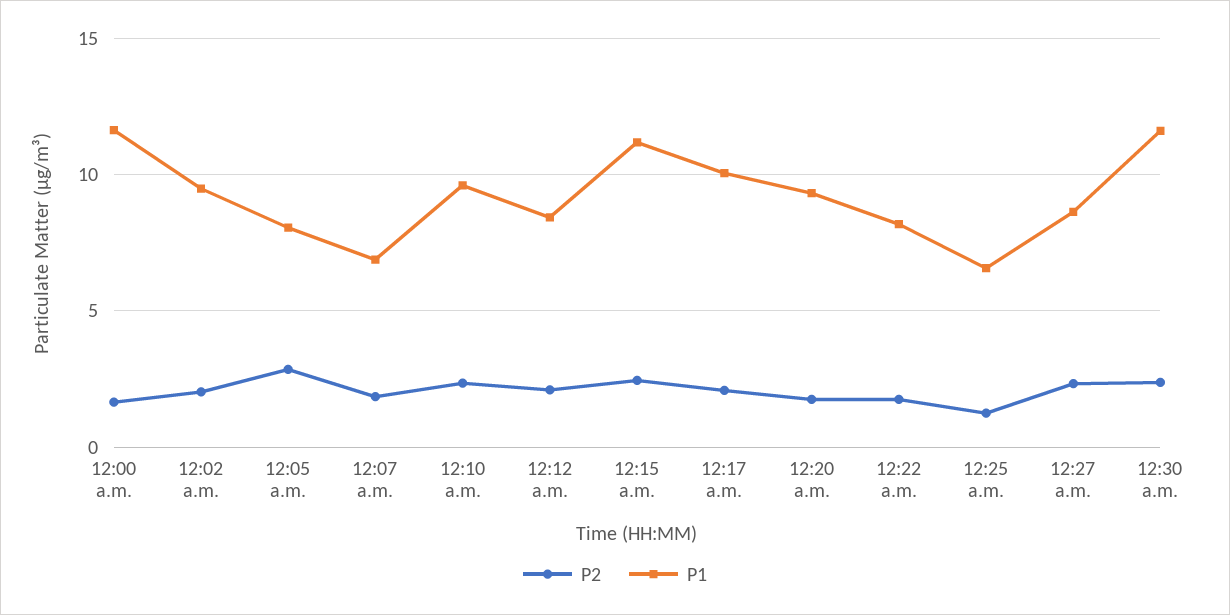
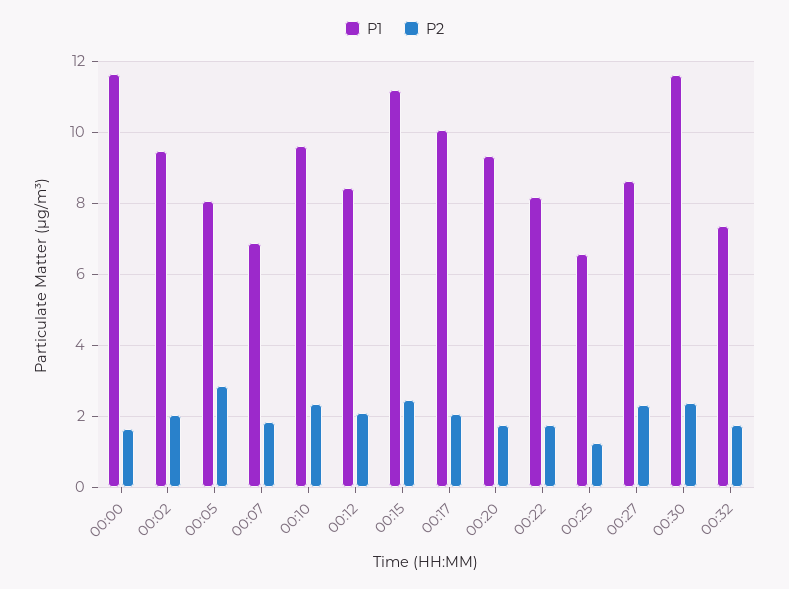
P1, 00:32: none -> 7.4
P2, 00:32: none -> 1.8

